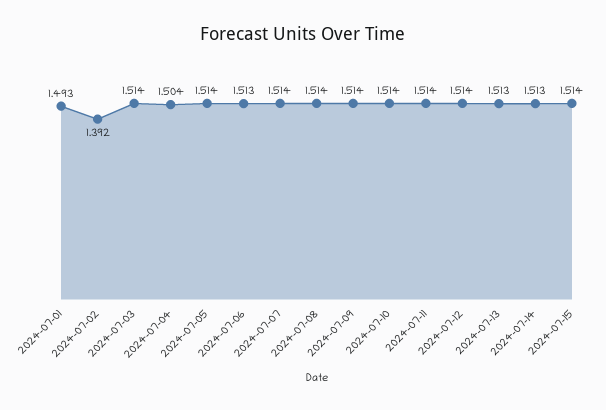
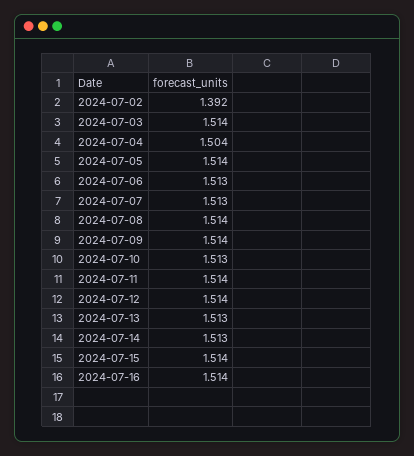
2024-07-01: 1.493 -> none
2024-07-07: 1.514 -> 1.513
2024-07-10: 1.514 -> 1.513
2024-07-16: none -> 1.514

